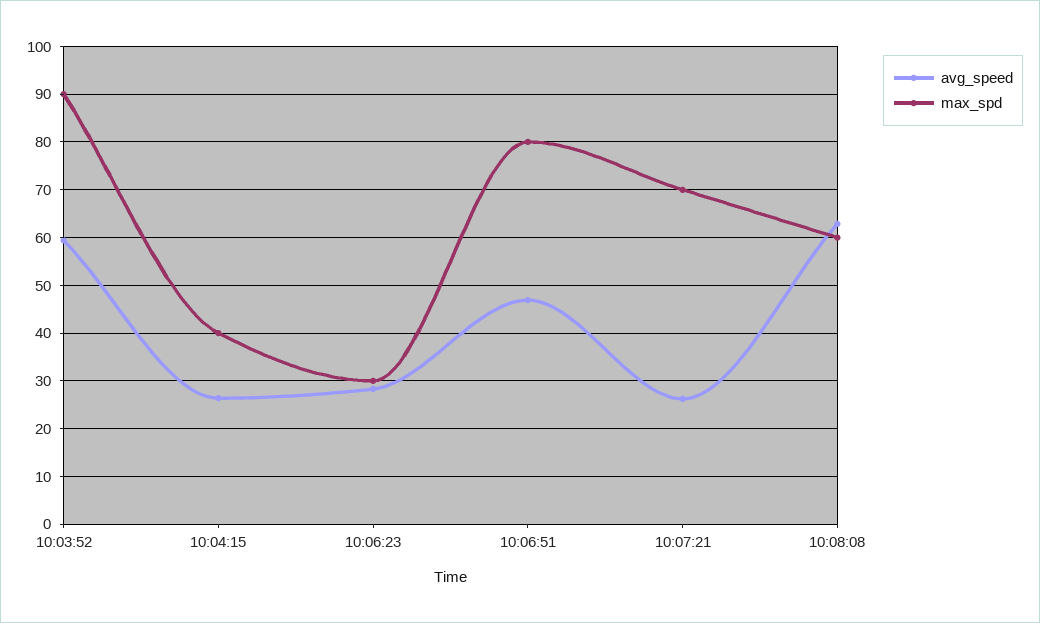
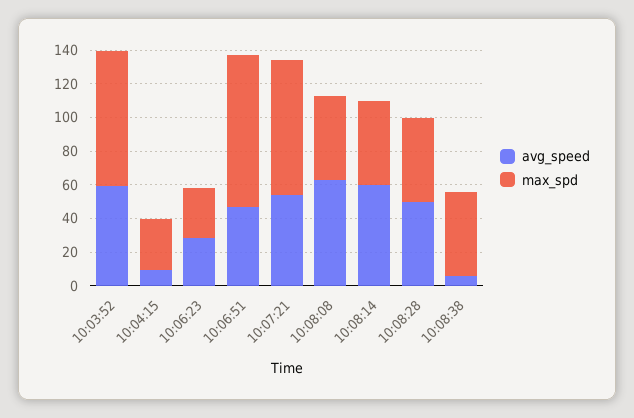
max_spd, 10:03:52: 90 -> 80
avg_speed, 10:04:15: 26 -> 10
max_spd, 10:04:15: 40 -> 30
max_spd, 10:06:51: 80 -> 90
avg_speed, 10:07:21: 26 -> 55
max_spd, 10:07:21: 70 -> 80
max_spd, 10:08:08: 60 -> 50
avg_speed, 10:08:14: none -> 60
max_spd, 10:08:14: none -> 50
avg_speed, 10:08:28: none -> 50
max_spd, 10:08:28: none -> 50
avg_speed, 10:08:38: none -> 5
max_spd, 10:08:38: none -> 50

